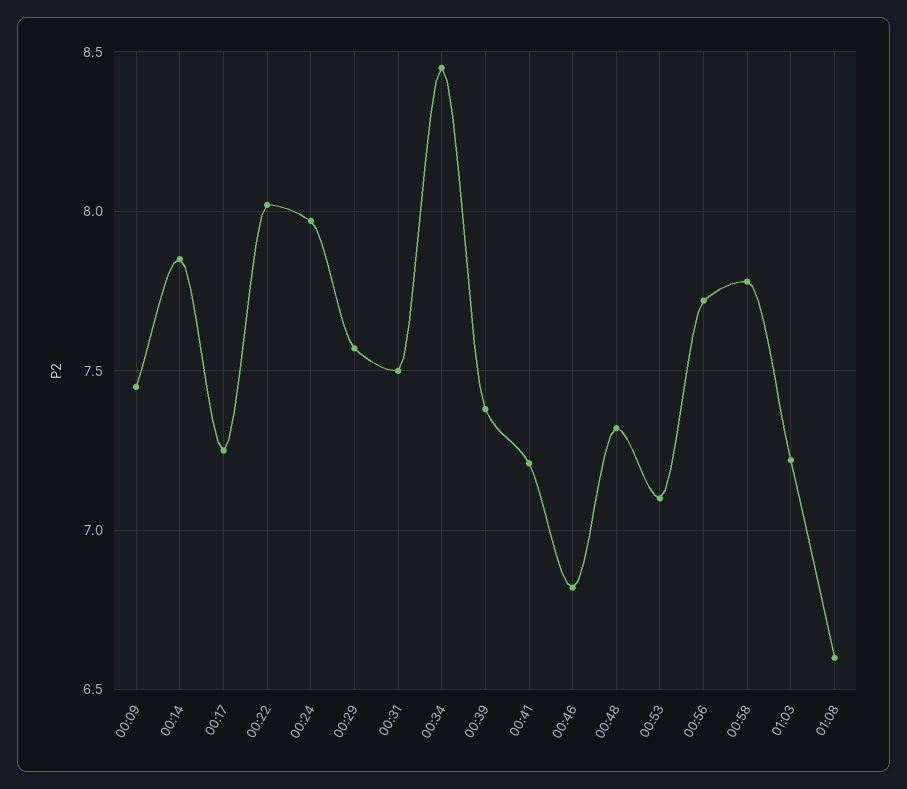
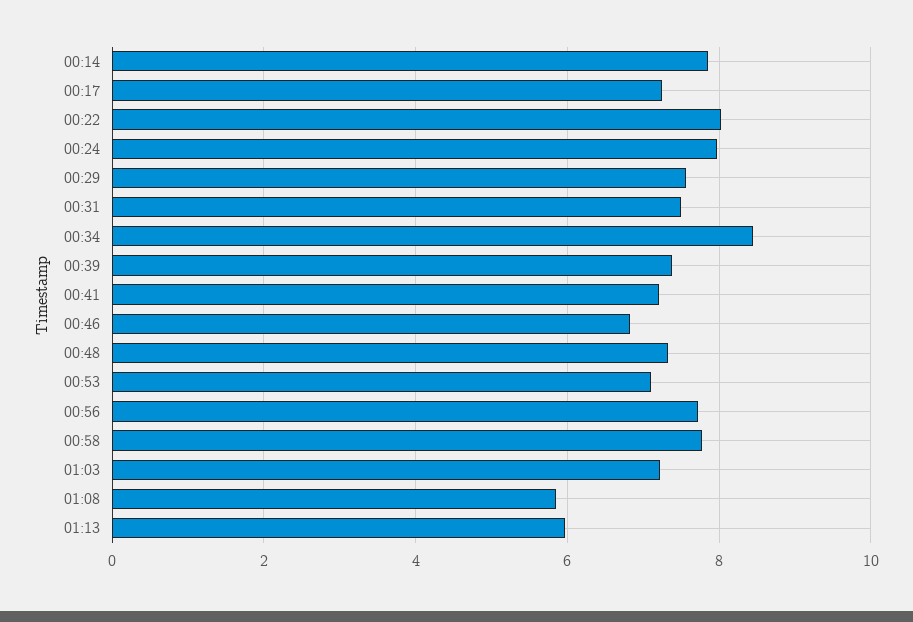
00:09: 7.45 -> none
01:08: 6.6 -> 5.8
01:13: none -> 6

